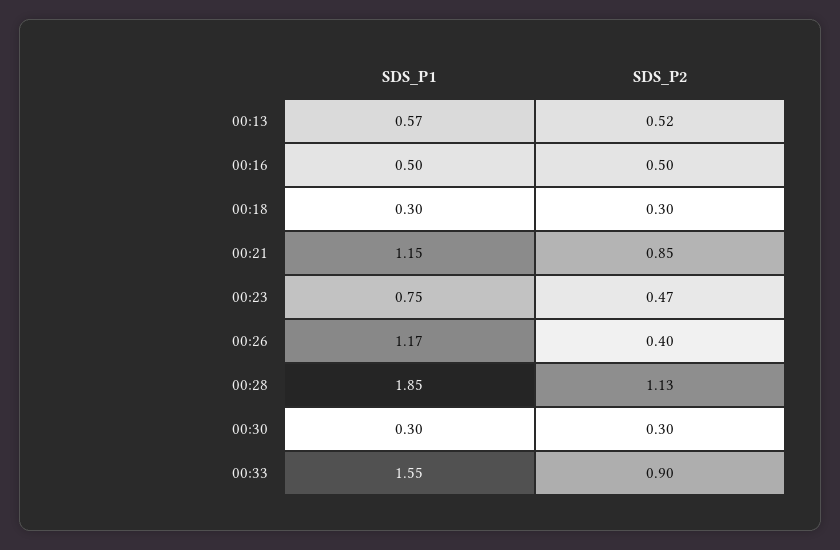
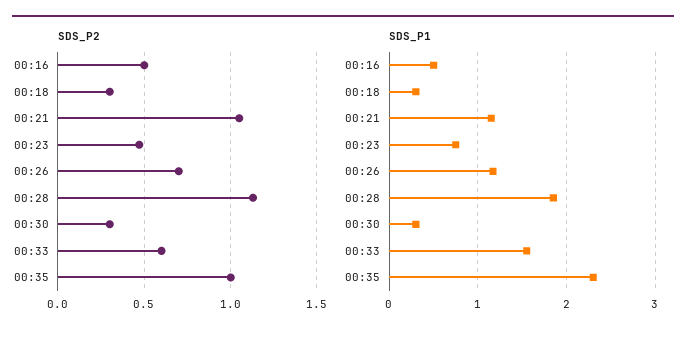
SDS_P1, 00:13: 0.57 -> none
SDS_P2, 00:13: 0.52 -> none
SDS_P2, 00:21: 0.85 -> 1.05
SDS_P2, 00:26: 0.4 -> 0.7
SDS_P2, 00:33: 0.9 -> 0.6
SDS_P2, 00:35: none -> 1
SDS_P1, 00:35: none -> 2.3

